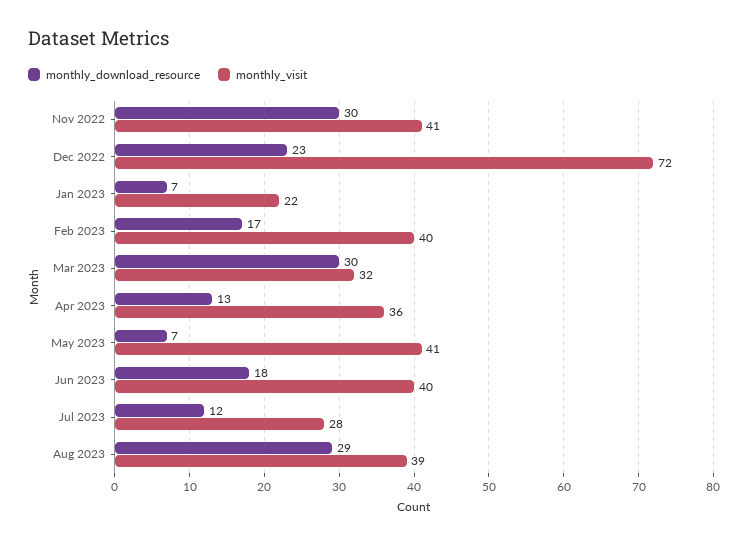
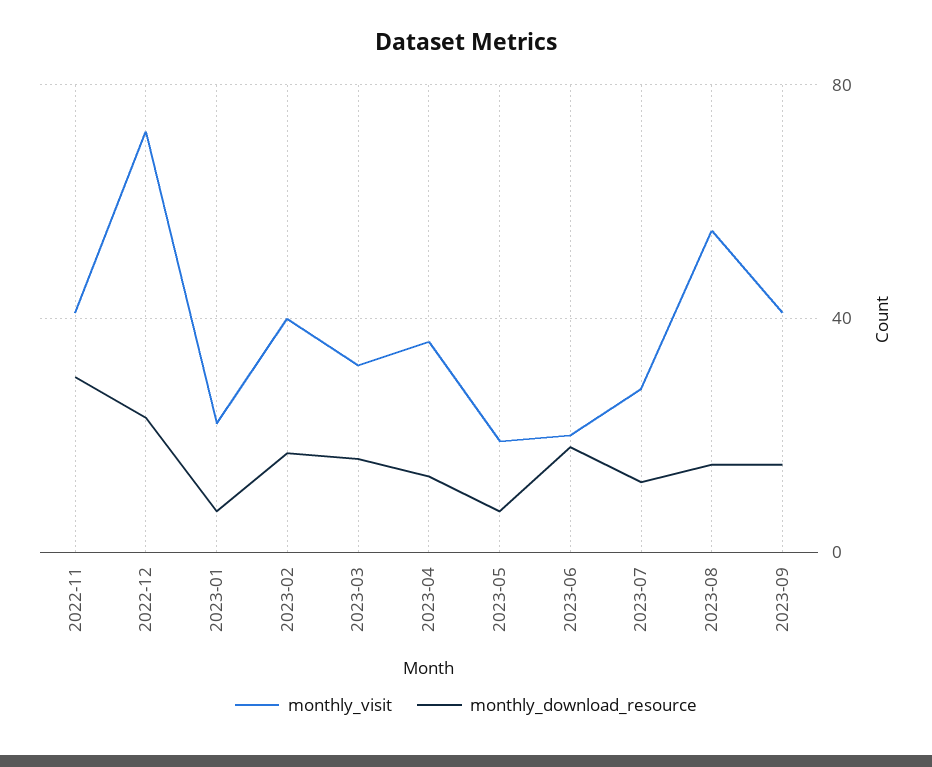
monthly_download_resource, Mar 2023: 30 -> 15
monthly_visit, May 2023: 41 -> 20
monthly_visit, Jun 2023: 40 -> 20
monthly_download_resource, Aug 2023: 29 -> 15
monthly_visit, Aug 2023: 39 -> 55
monthly_visit, 2023-09: none -> 40
monthly_download_resource, 2023-09: none -> 15

